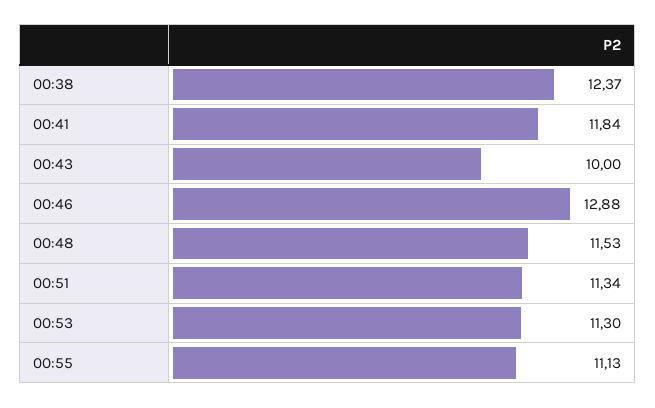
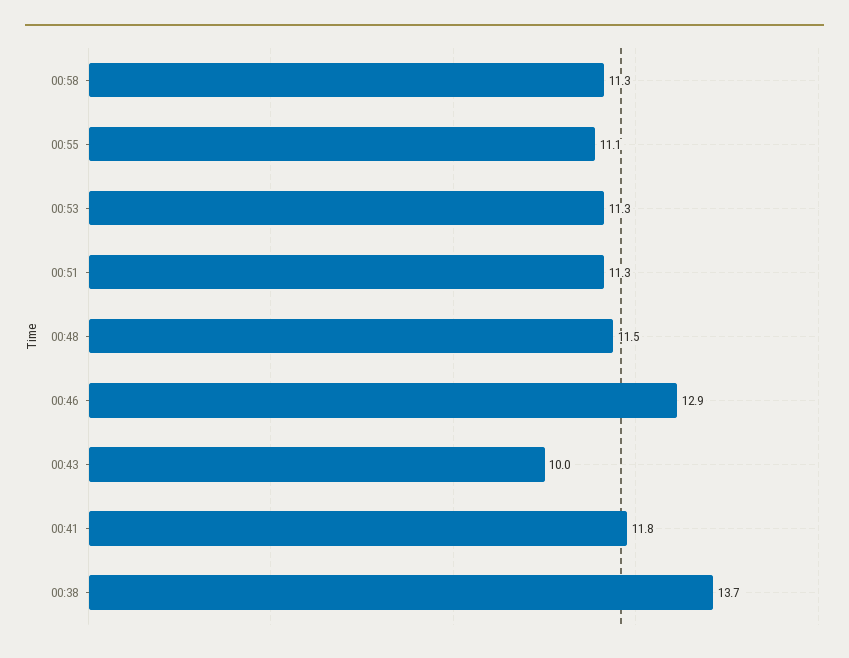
00:38: 12.37 -> 13.7
00:58: none -> 11.3

